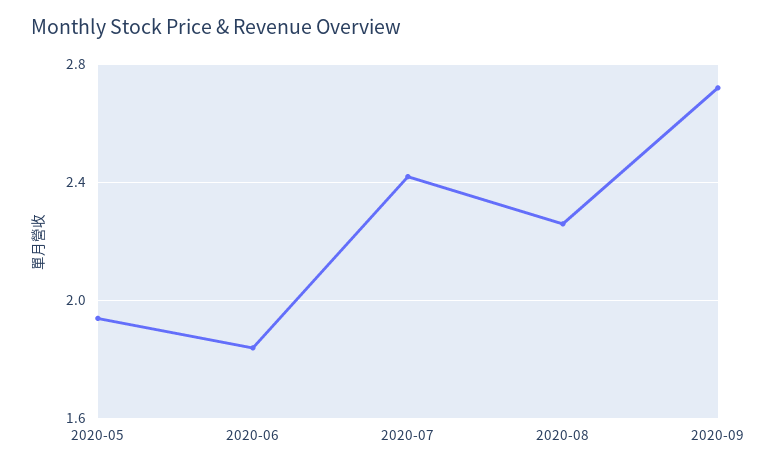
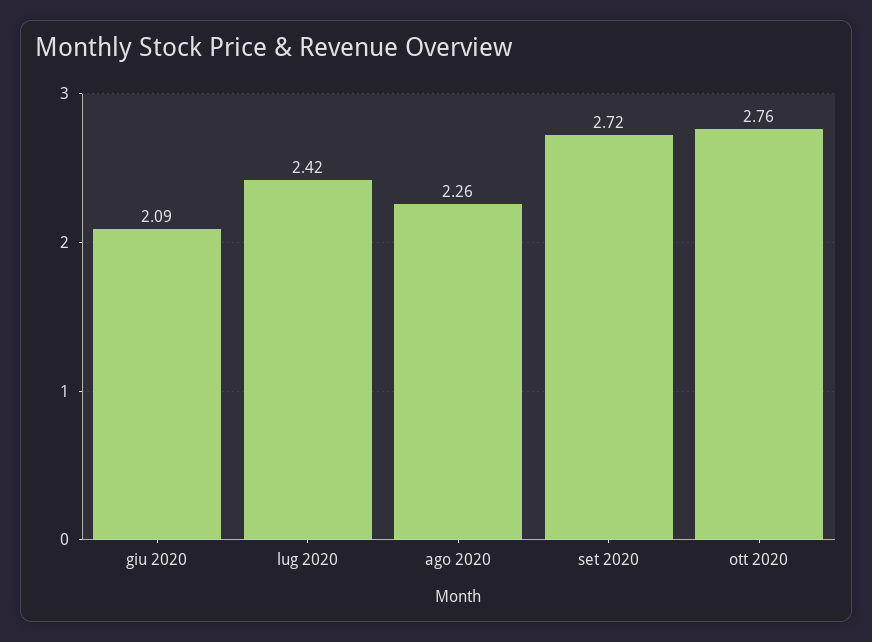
2020-05: 1.95 -> none
2020-06: 1.85 -> 2.09
ott 2020: none -> 2.76

